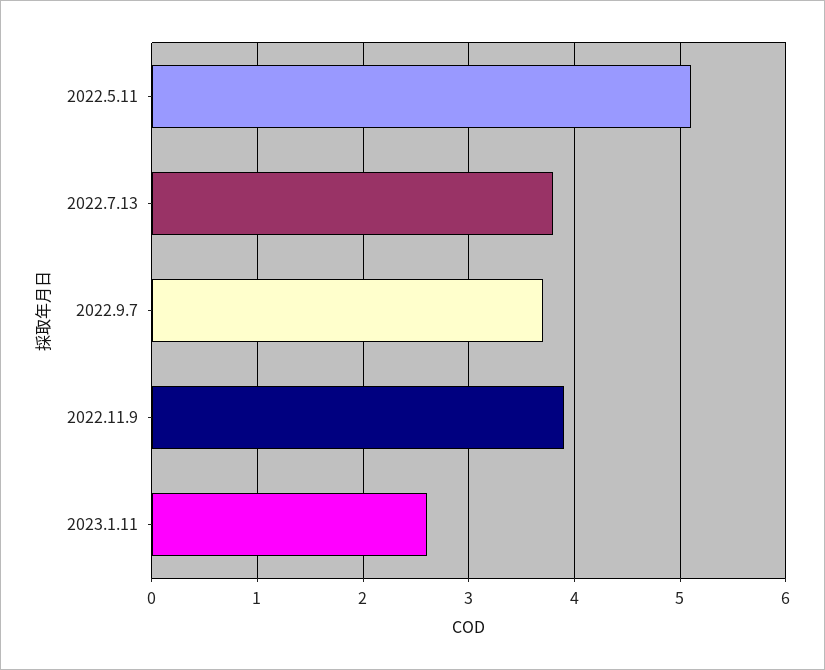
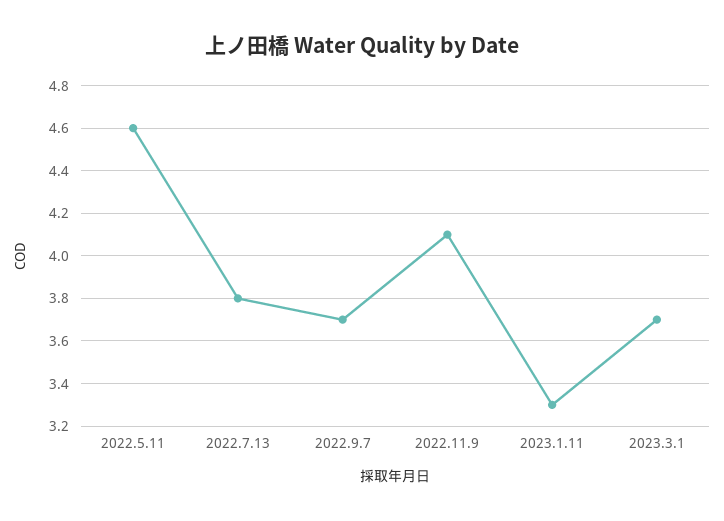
2022.5.11: 5.1 -> 4.6
2022.11.9: 3.9 -> 4.1
2023.1.11: 2.6 -> 3.3
2023.3.1: none -> 3.7

